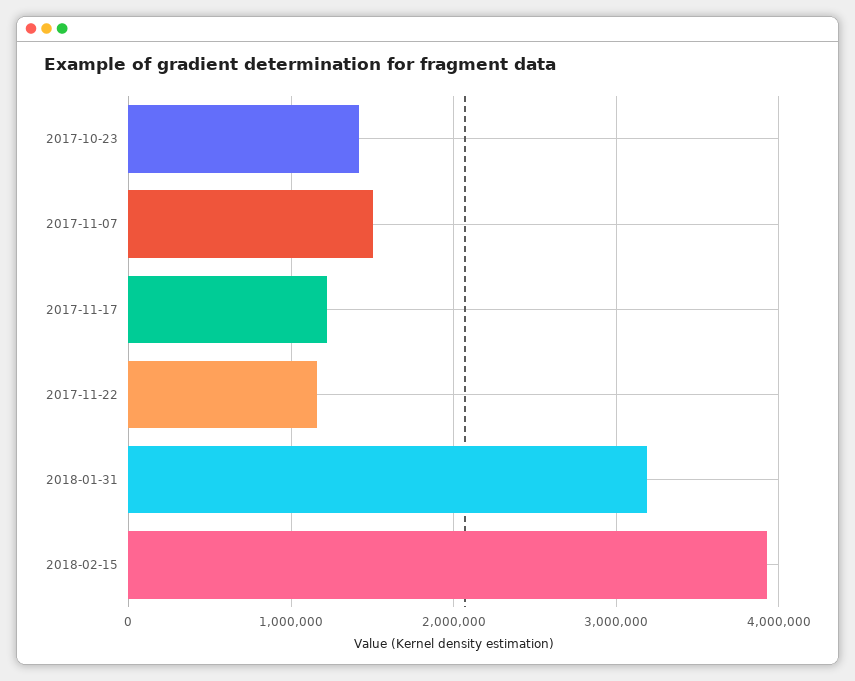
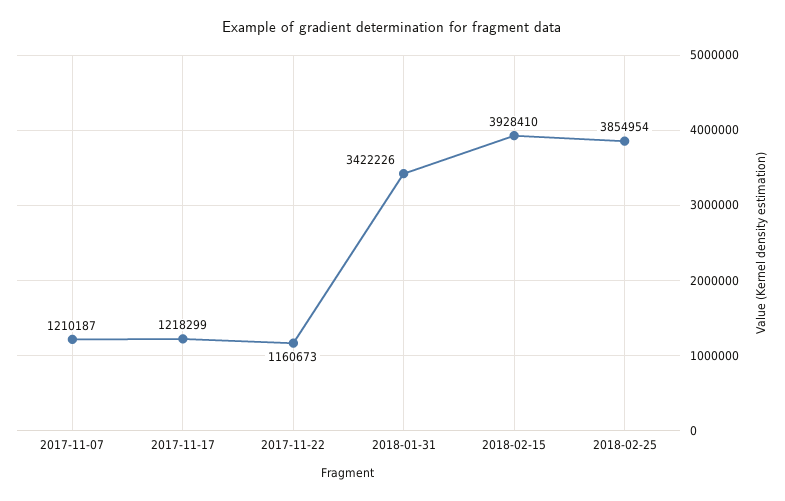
2017-10-23: 1400000 -> none
2017-11-07: 1500000 -> 1210187
2018-01-31: 3200000 -> 3422226
2018-02-25: none -> 3854954

